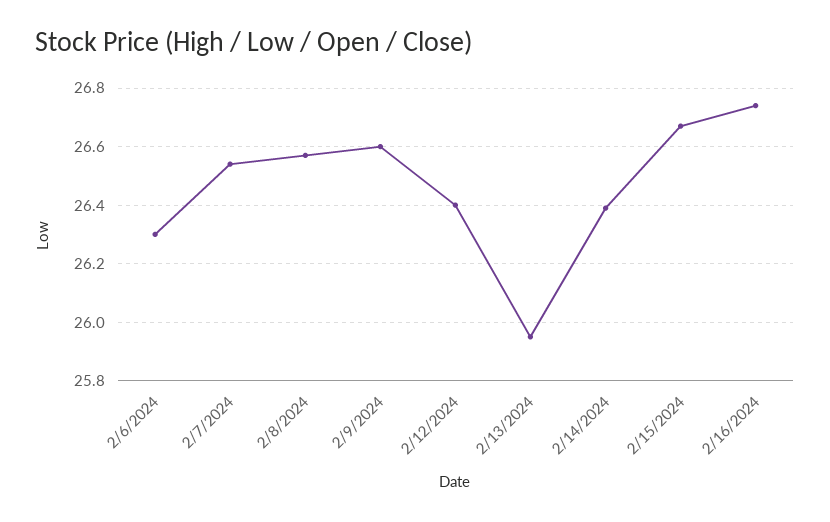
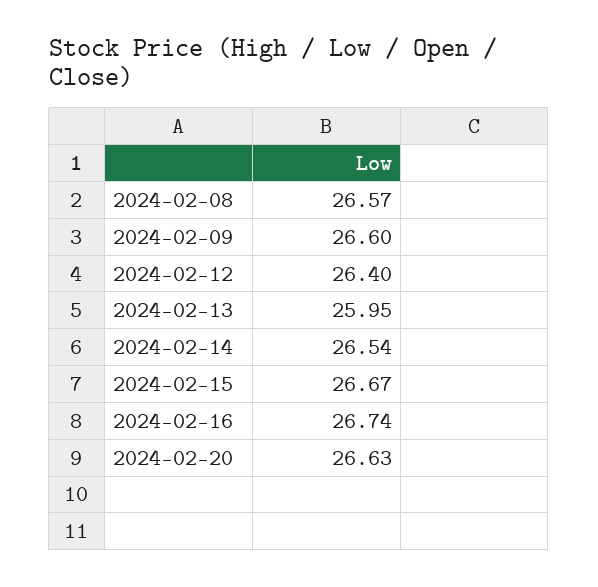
2/6/2024: 26.3 -> none
2/7/2024: 26.55 -> none
2/14/2024: 26.4 -> 26.54
2024-02-20: none -> 26.63

